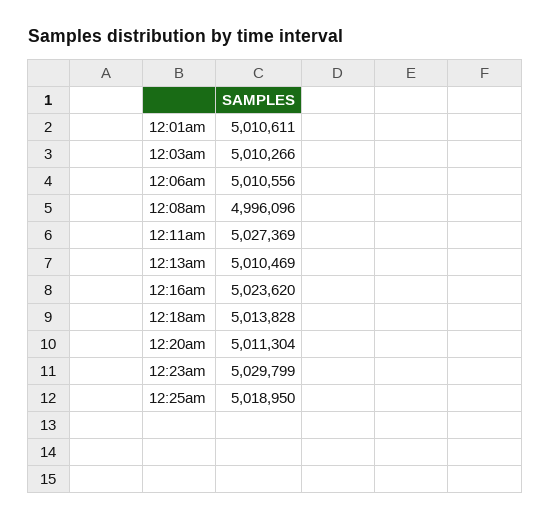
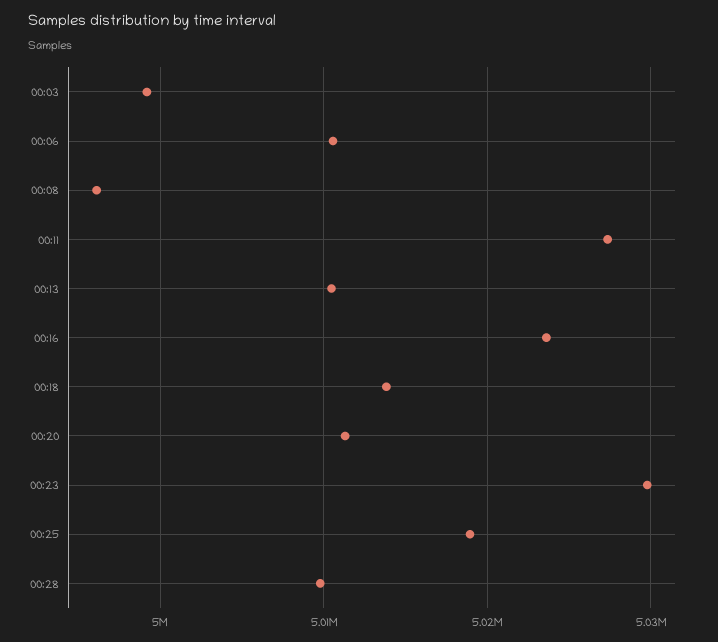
12:01am: 5010611 -> none
12:03am: 5010266 -> 4999000
00:28: none -> 5010000

